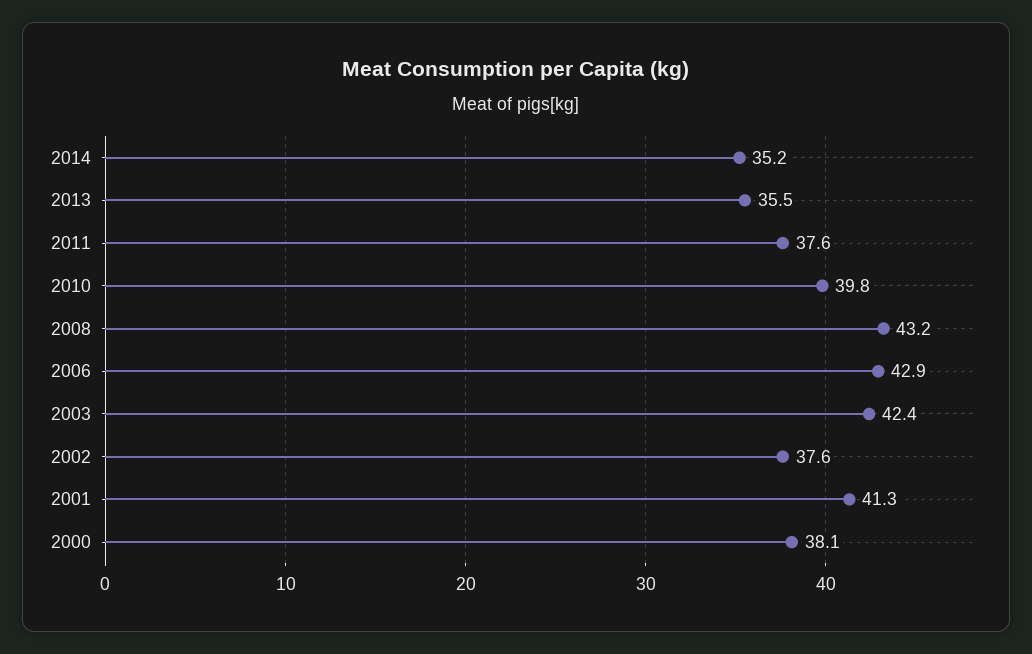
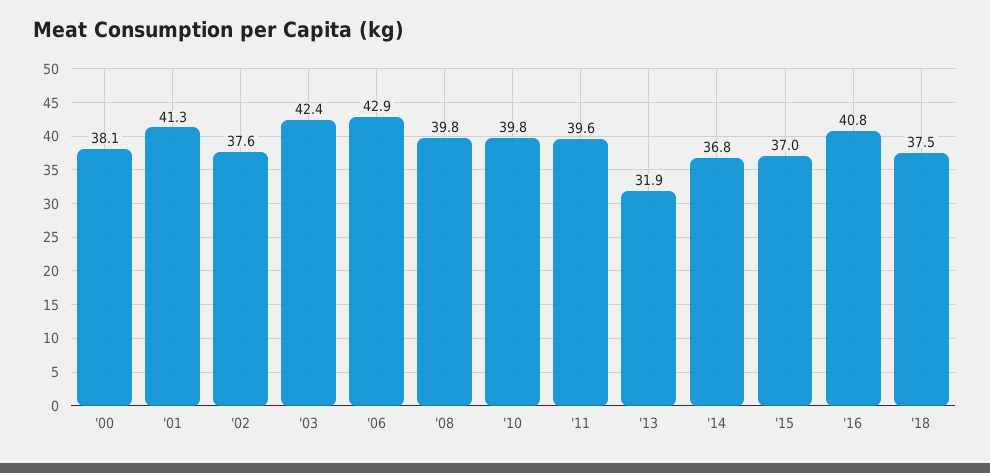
2014: 35.2 -> 36.8
2013: 35.5 -> 31.9
2011: 37.6 -> 39.6
2008: 43.2 -> 39.8
'15: none -> 37
'16: none -> 40.8
'18: none -> 37.5

